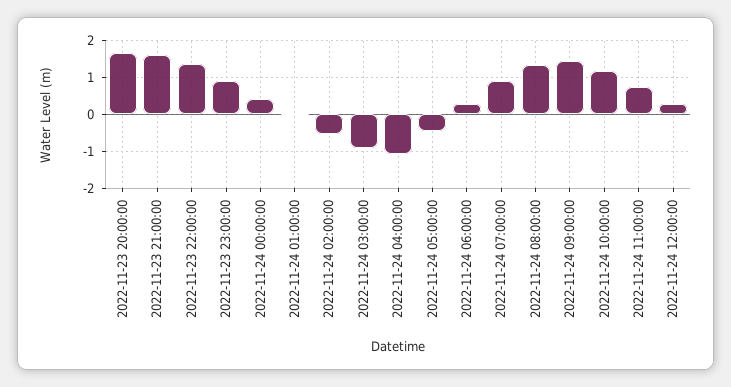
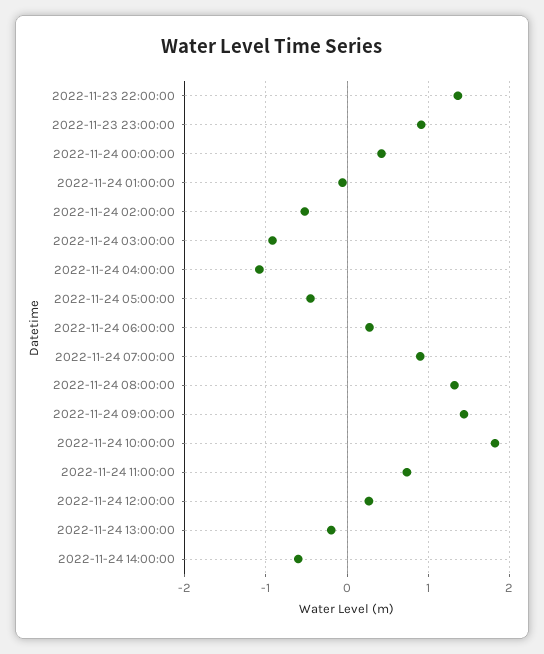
2022-11-23 20:00:00: 1.6 -> none
2022-11-23 21:00:00: 1.6 -> none
2022-11-24 10:00:00: 1.2 -> 1.8
2022-11-24 13:00:00: none -> -0.2
2022-11-24 14:00:00: none -> -0.6

